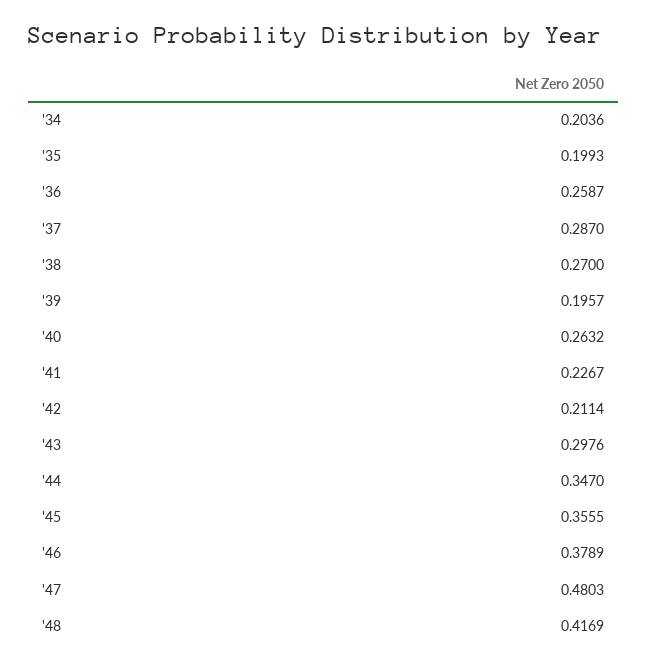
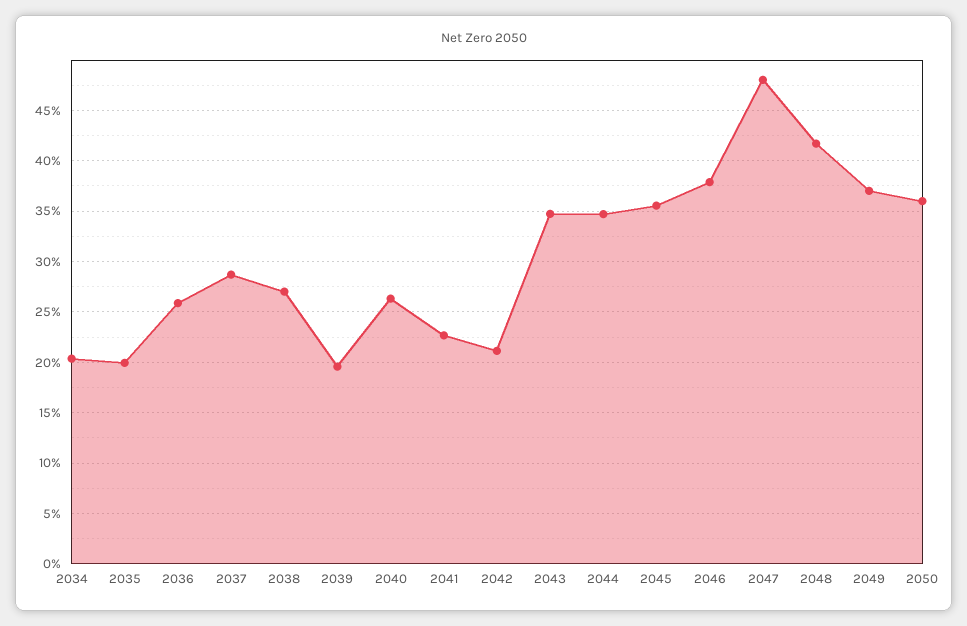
'43: 0.2976 -> 0.35
2049: none -> 0.37
2050: none -> 0.36

